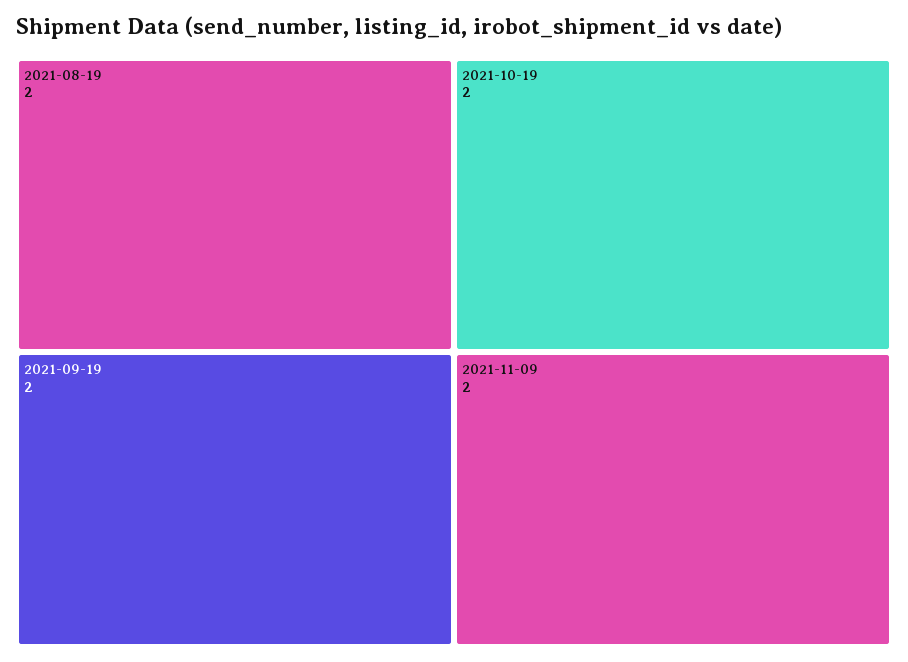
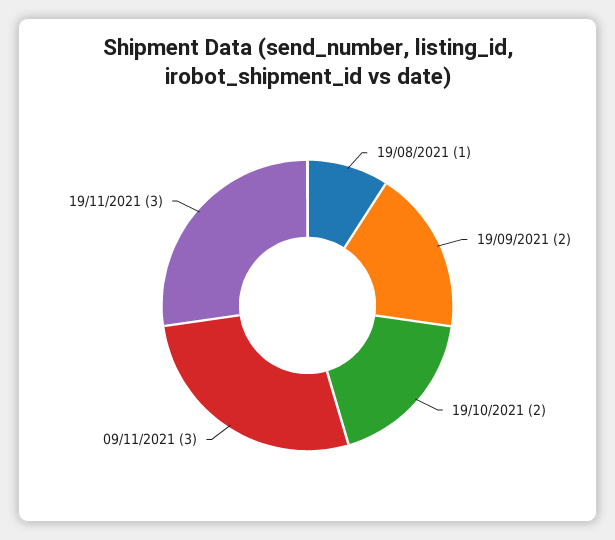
2021-08-19: 2 -> 1
2021-11-09: 2 -> 3
19/11/2021: none -> 3

